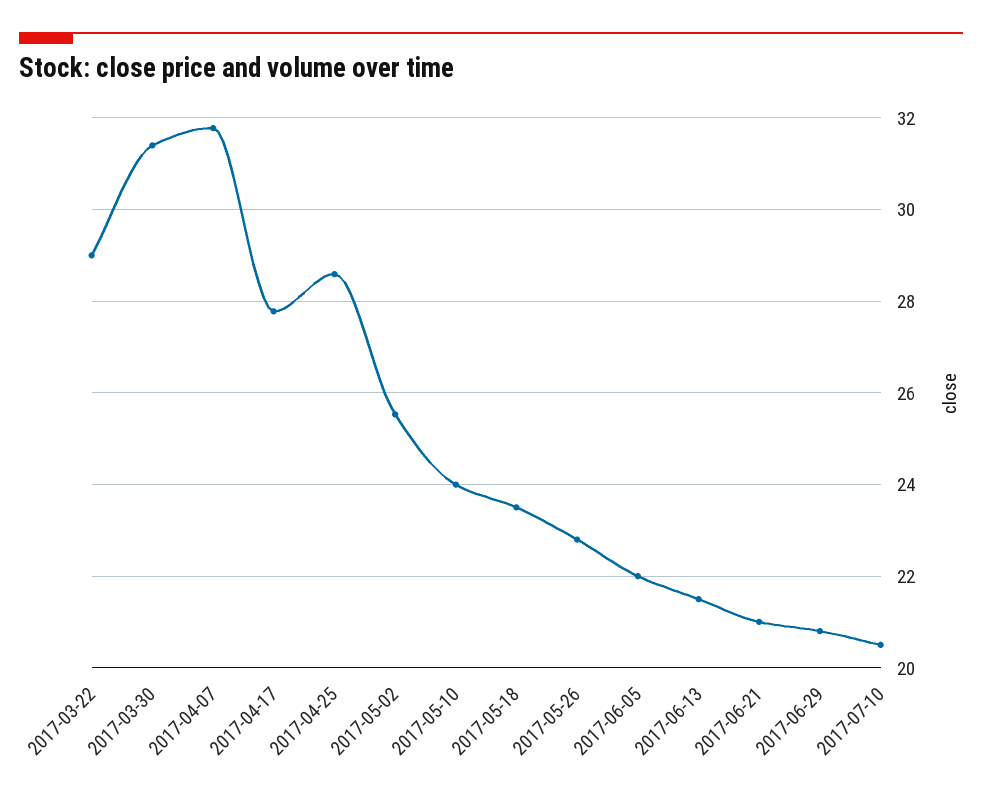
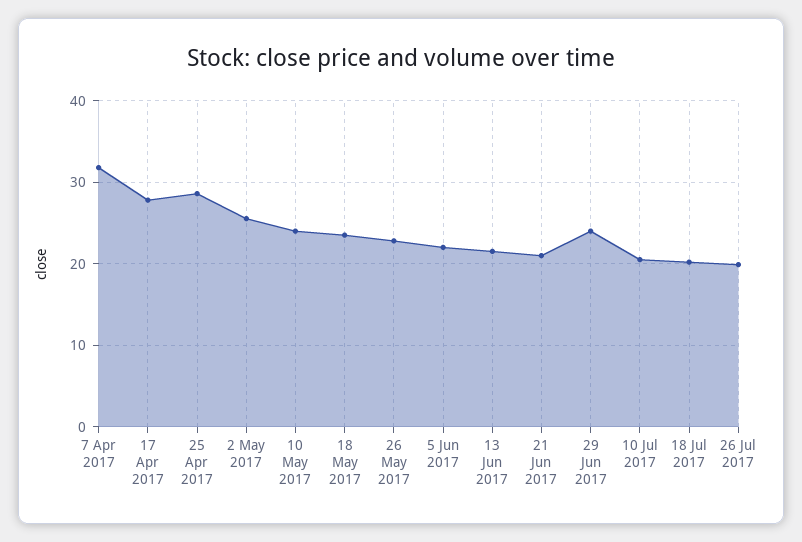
2017-03-22: 29 -> none
2017-03-30: 31.4 -> none
2017-06-29: 20.8 -> 24
18 Jul 2017: none -> 20
26 Jul 2017: none -> 20

